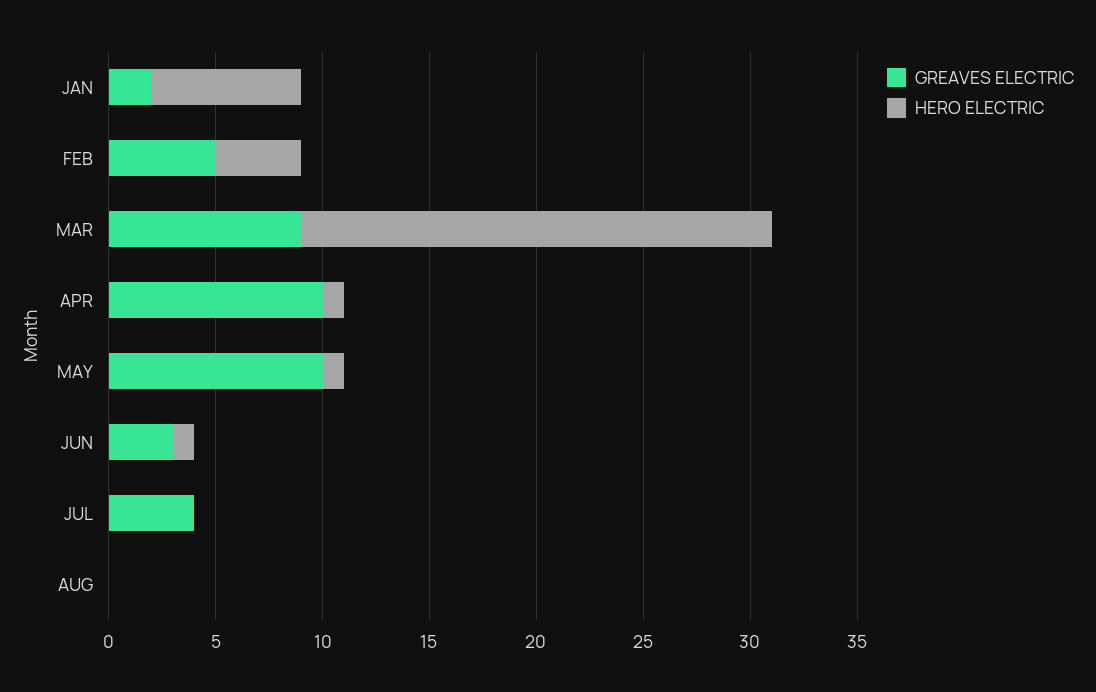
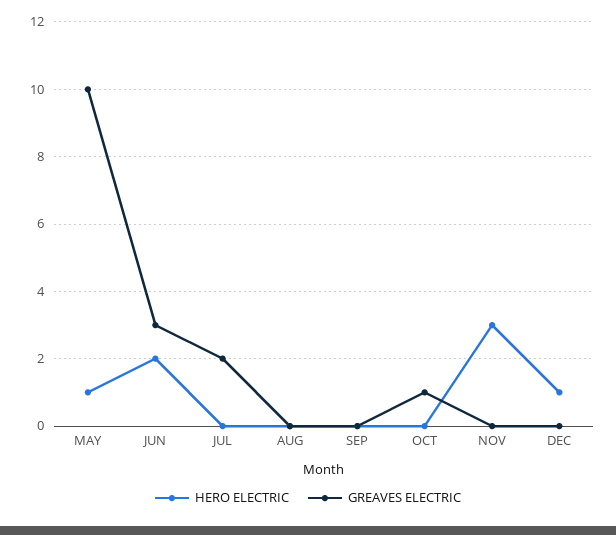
GREAVES ELECTRIC, JAN: 2 -> none
HERO ELECTRIC, JAN: 7 -> none
GREAVES ELECTRIC, FEB: 5 -> none
HERO ELECTRIC, FEB: 4 -> none
GREAVES ELECTRIC, MAR: 9 -> none
HERO ELECTRIC, MAR: 22 -> none
GREAVES ELECTRIC, APR: 10 -> none
HERO ELECTRIC, APR: 1 -> none
HERO ELECTRIC, JUN: 1 -> 2
GREAVES ELECTRIC, JUL: 4 -> 2
HERO ELECTRIC, SEP: none -> 0
GREAVES ELECTRIC, SEP: none -> 0
HERO ELECTRIC, OCT: none -> 0
GREAVES ELECTRIC, OCT: none -> 1
HERO ELECTRIC, NOV: none -> 3
GREAVES ELECTRIC, NOV: none -> 0
HERO ELECTRIC, DEC: none -> 1
GREAVES ELECTRIC, DEC: none -> 0

